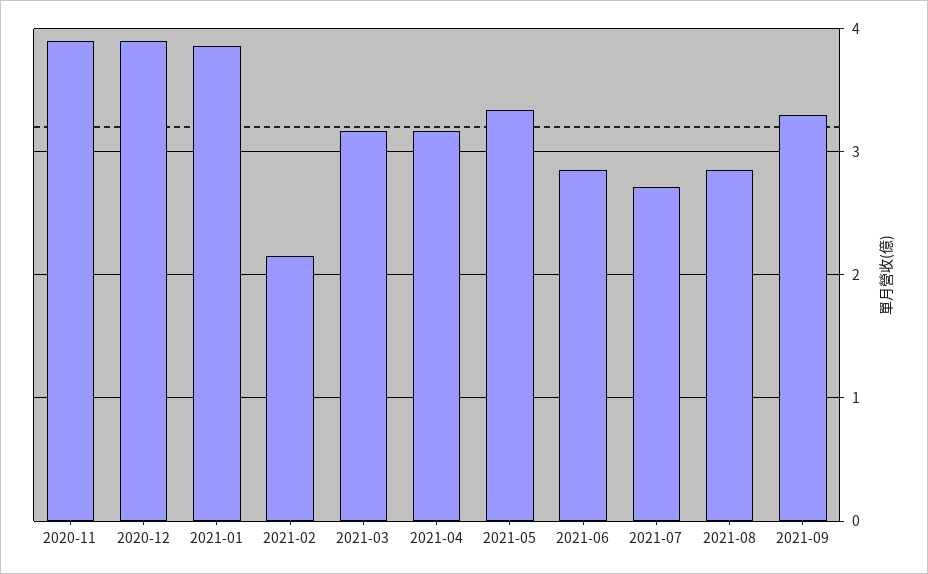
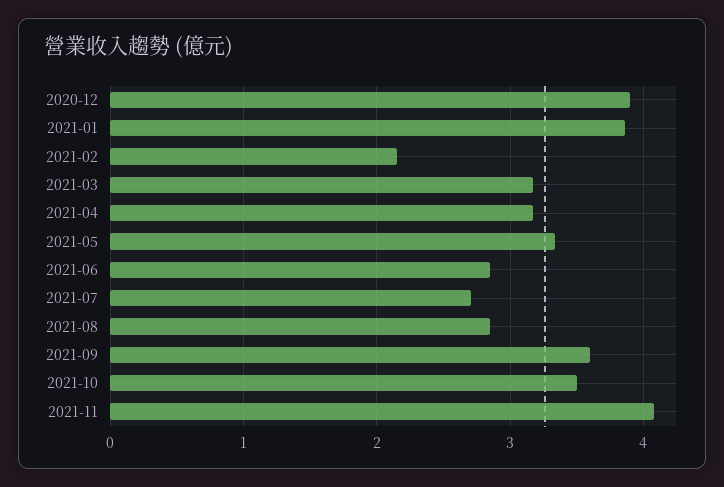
2020-11: 3.9 -> none
2021-09: 3.3 -> 3.6
2021-10: none -> 3.5
2021-11: none -> 4.1

